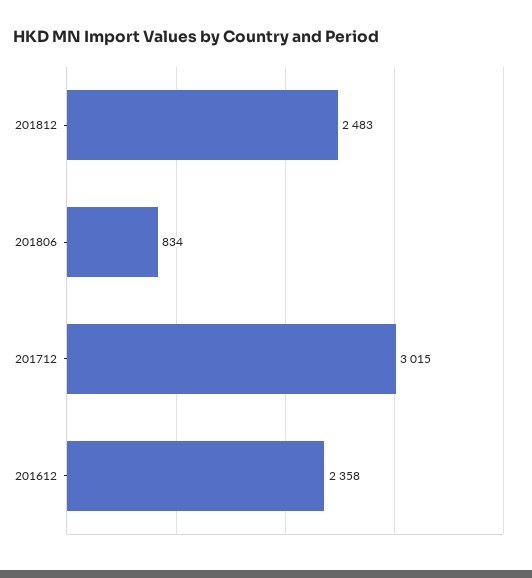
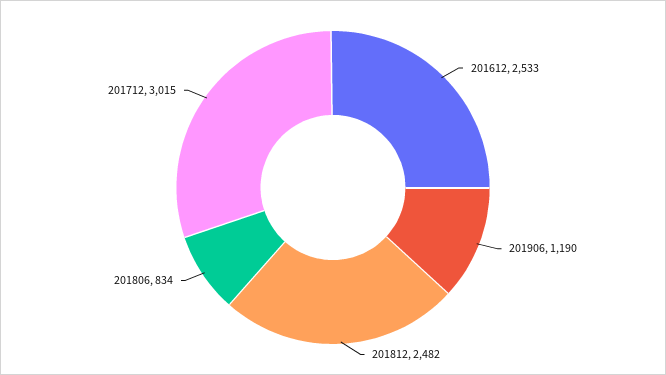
201812: 2483 -> 2482
201612: 2358 -> 2533
201906: none -> 1190

